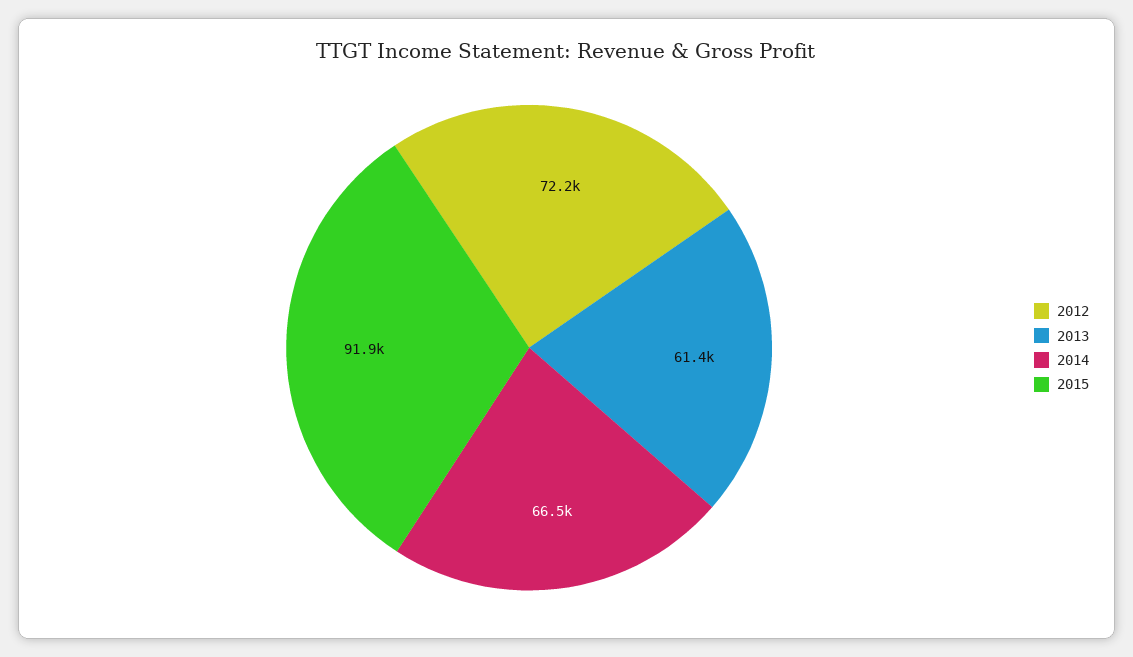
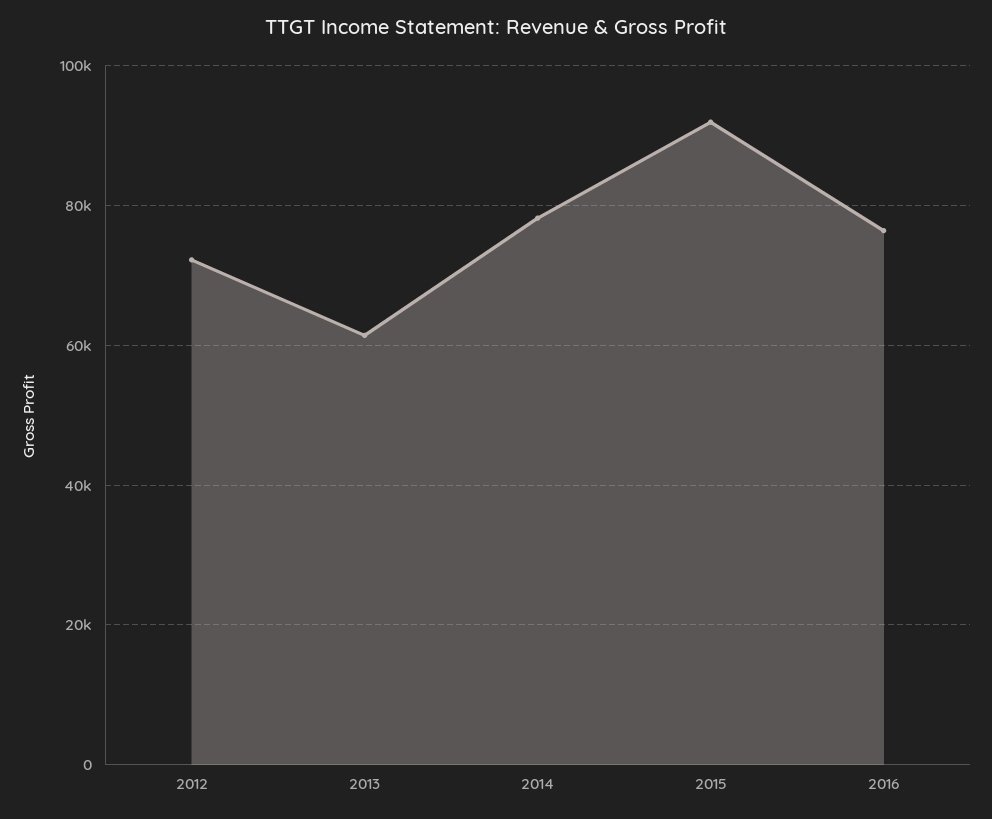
2014: 66500 -> 78000
2016: none -> 76000

